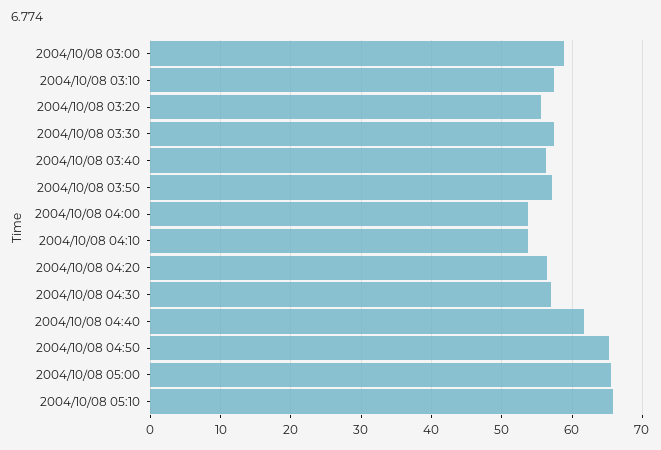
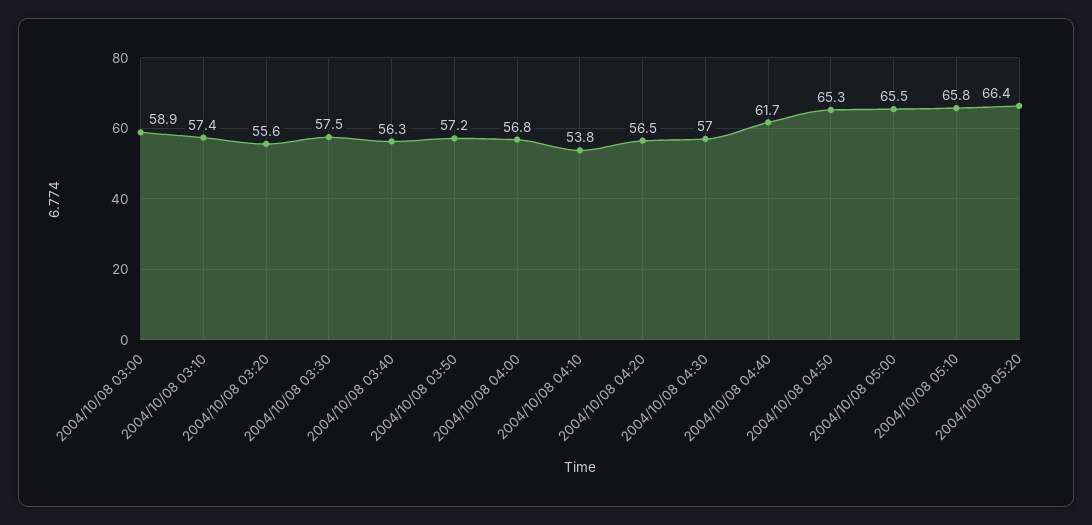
2004/10/08 04:00: 54 -> 56.8
2004/10/08 05:20: none -> 66.4

